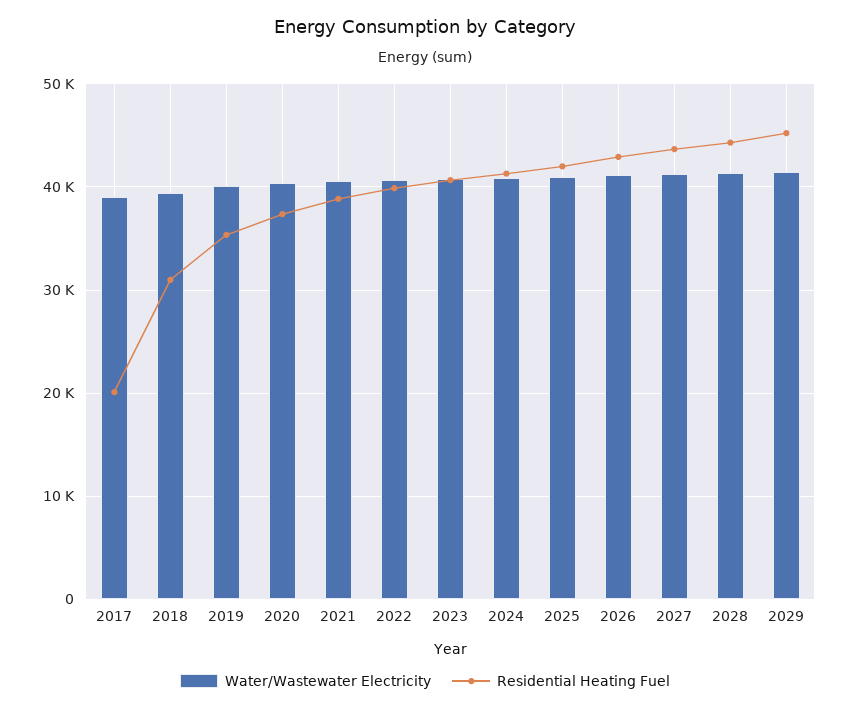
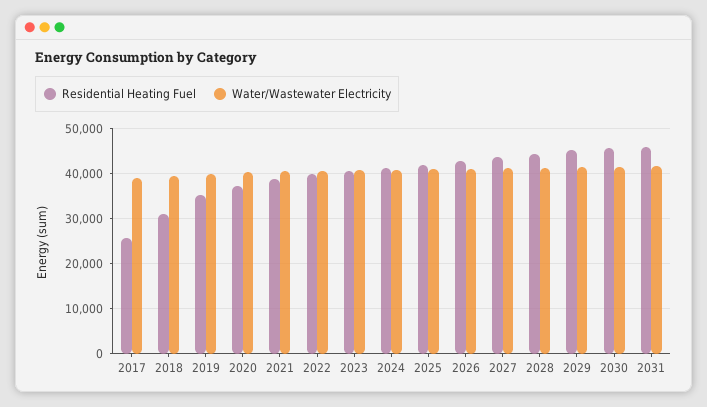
Residential Heating Fuel, 2017: 20000 -> 26000
Residential Heating Fuel, 2030: none -> 46000
Water/Wastewater Electricity, 2030: none -> 42000
Residential Heating Fuel, 2031: none -> 46000
Water/Wastewater Electricity, 2031: none -> 42000

